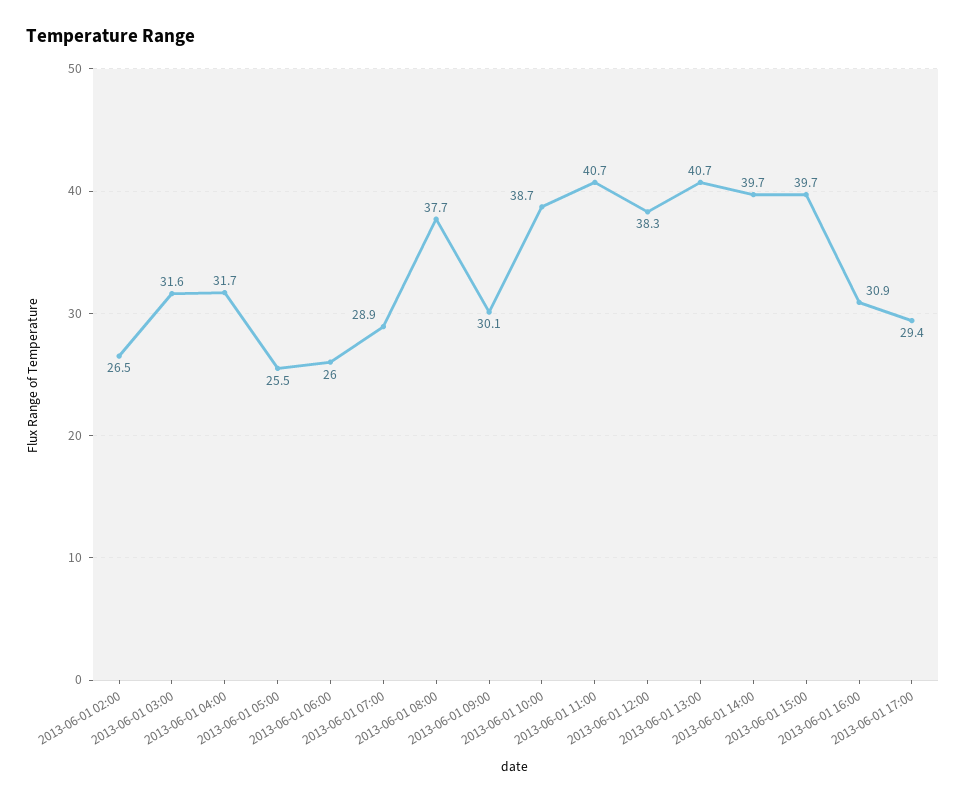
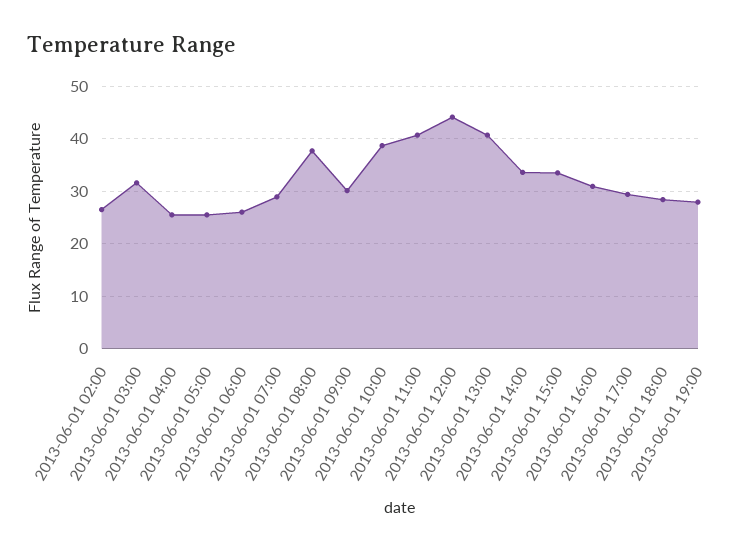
2013-06-01 04:00: 31.7 -> 26
2013-06-01 12:00: 38.3 -> 44
2013-06-01 14:00: 39.7 -> 34
2013-06-01 15:00: 39.7 -> 34
2013-06-01 18:00: none -> 28
2013-06-01 19:00: none -> 28

